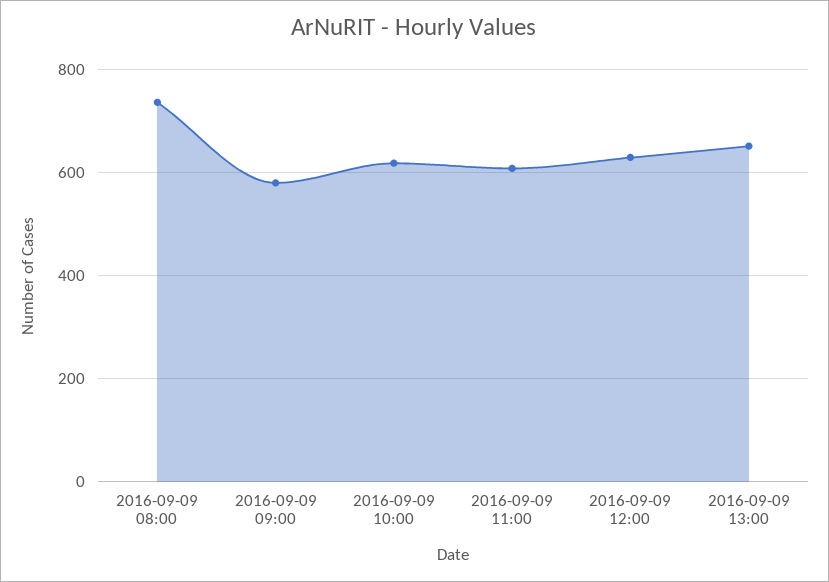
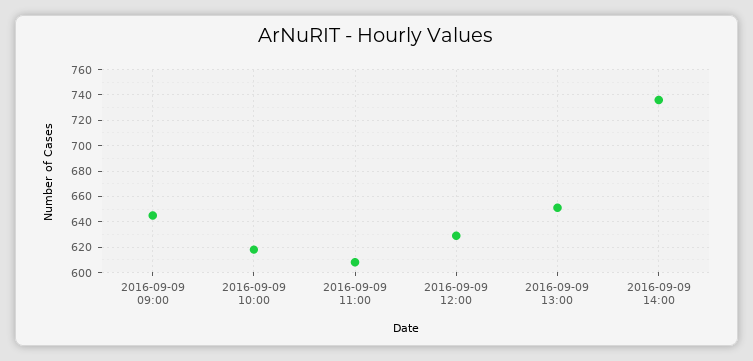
2016-09-09 08:00: 740 -> none
2016-09-09 09:00: 580 -> 645
2016-09-09 14:00: none -> 735

